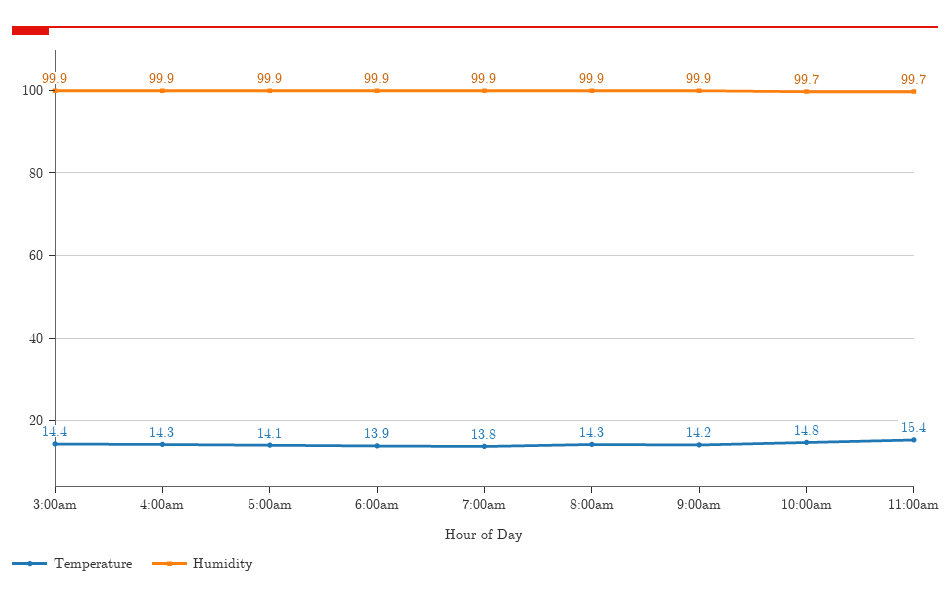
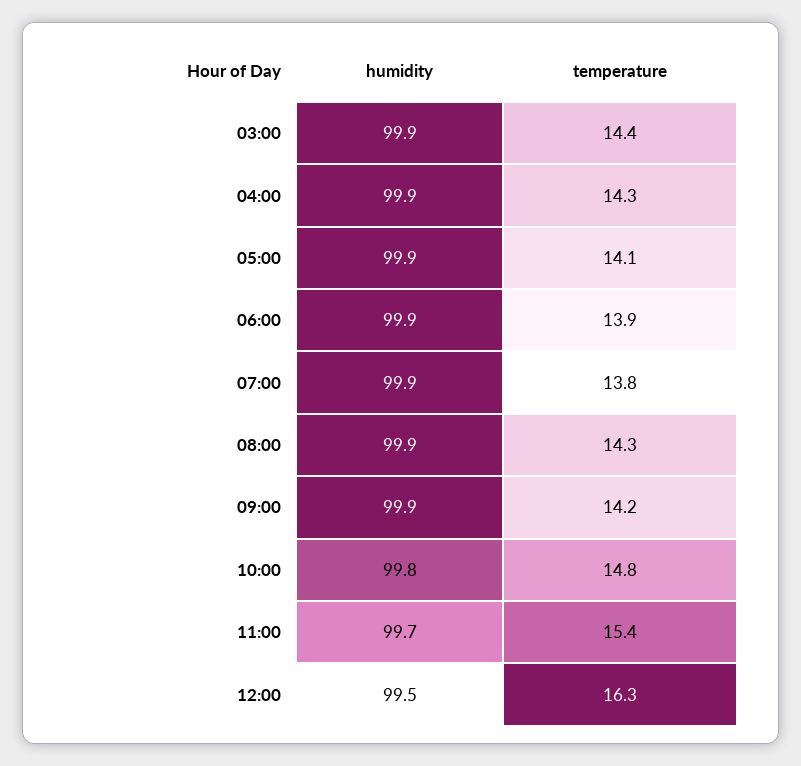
Humidity, 10:00am: 99.7 -> 99.8
Humidity, 12:00: none -> 99.5
Temperature, 12:00: none -> 16.3

